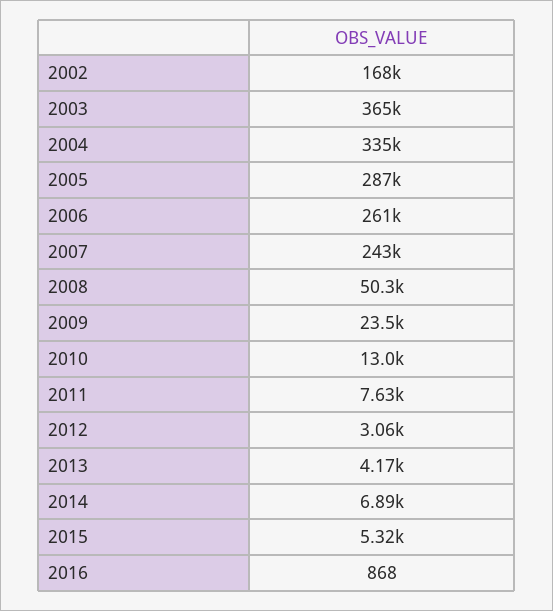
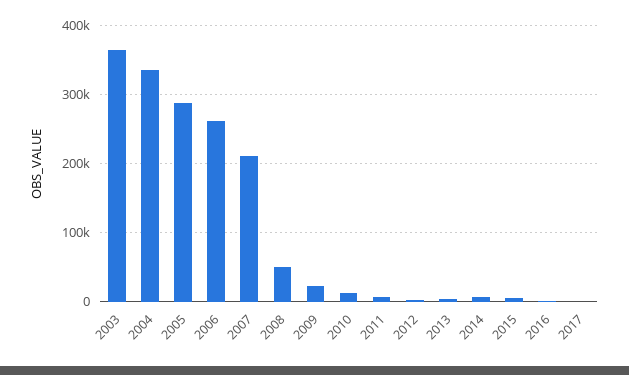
2002: 168000 -> none
2007: 243000 -> 210000
2017: none -> 0

